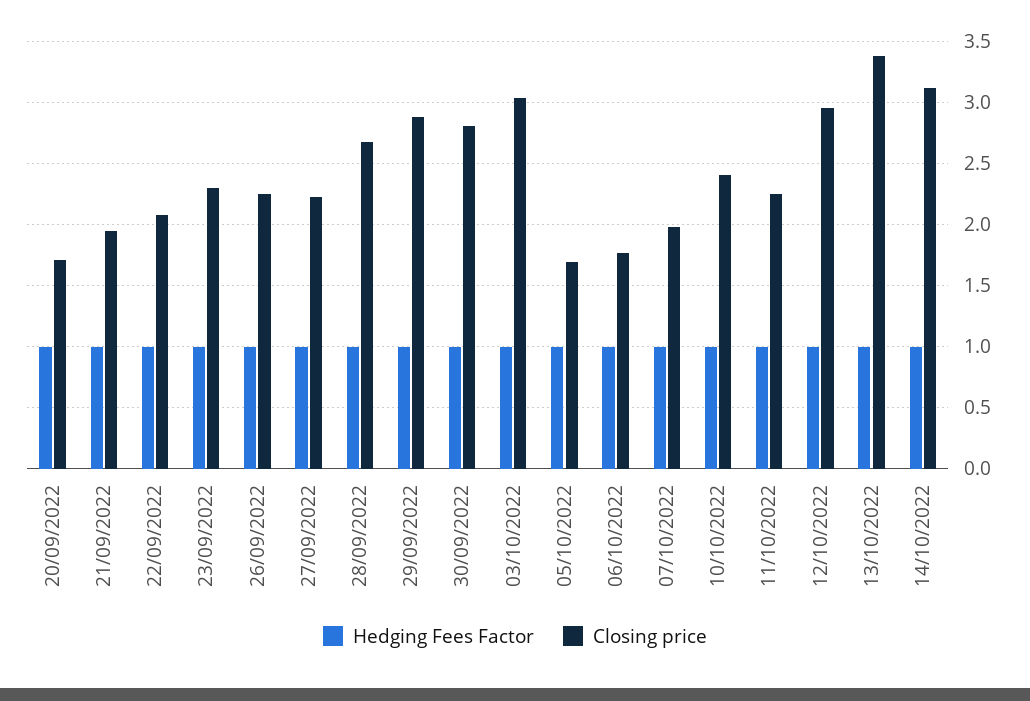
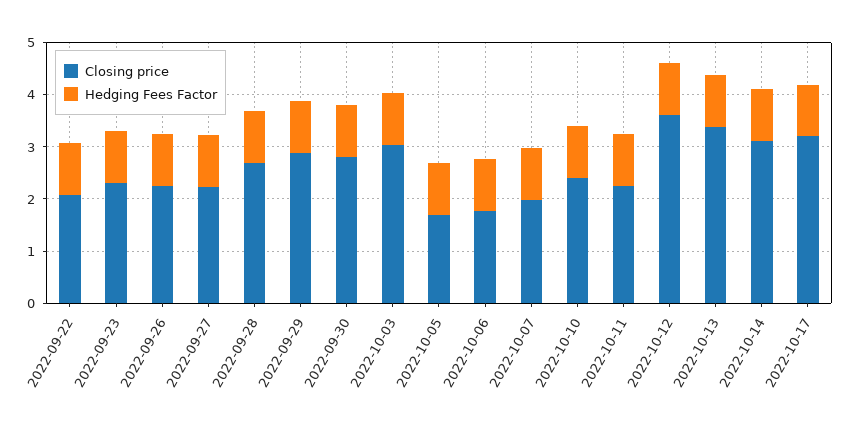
Hedging Fees Factor, 20/09/2022: 1 -> none
Closing price, 20/09/2022: 1.7 -> none
Hedging Fees Factor, 21/09/2022: 1 -> none
Closing price, 21/09/2022: 1.95 -> none
Closing price, 12/10/2022: 2.95 -> 3.6
Closing price, 2022-10-17: none -> 3.2
Hedging Fees Factor, 2022-10-17: none -> 1

